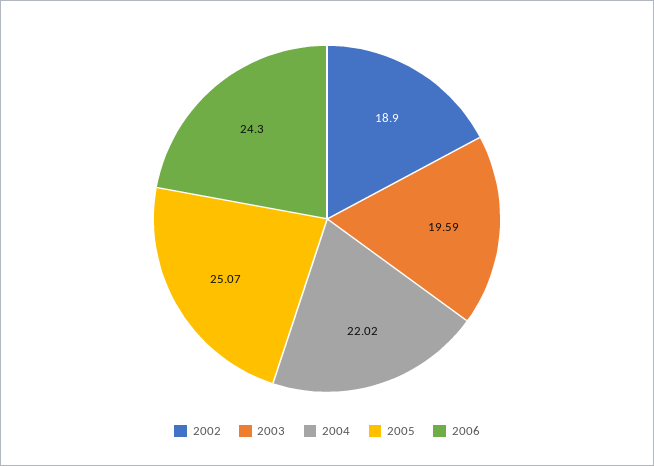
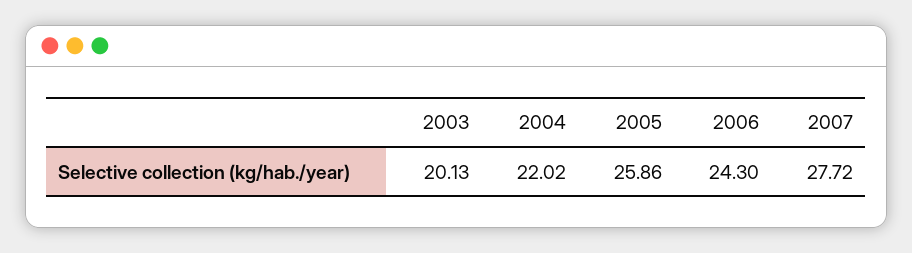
2002: 18.9 -> none
2003: 19.59 -> 20.13
2005: 25.07 -> 25.86
2007: none -> 27.72

